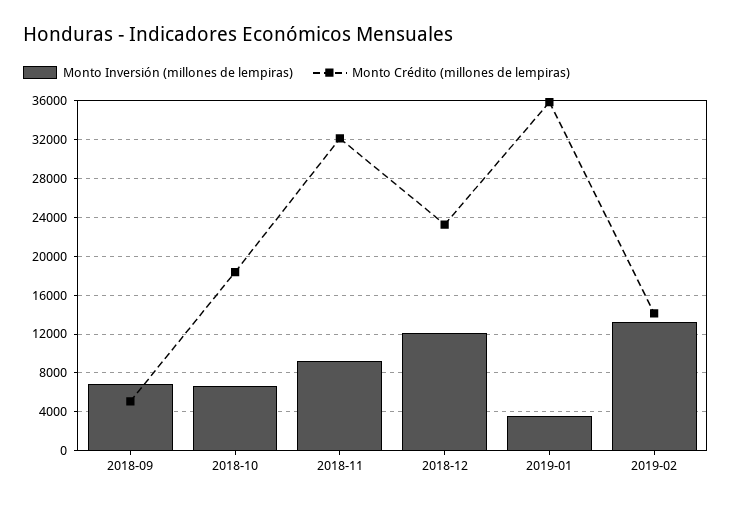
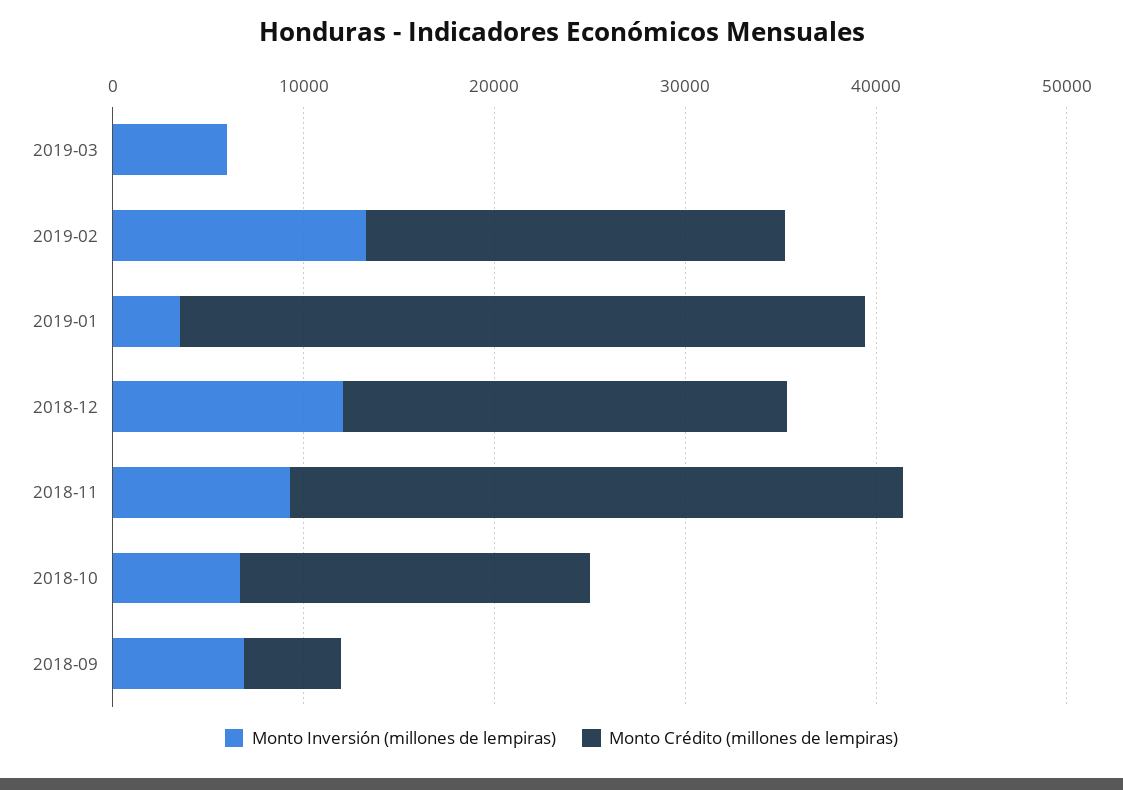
Monto Crédito (millones de lempiras), 2019-02: 14000 -> 22000
Monto Inversión (millones de lempiras), 2019-03: none -> 6000
Monto Crédito (millones de lempiras), 2019-03: none -> 0

